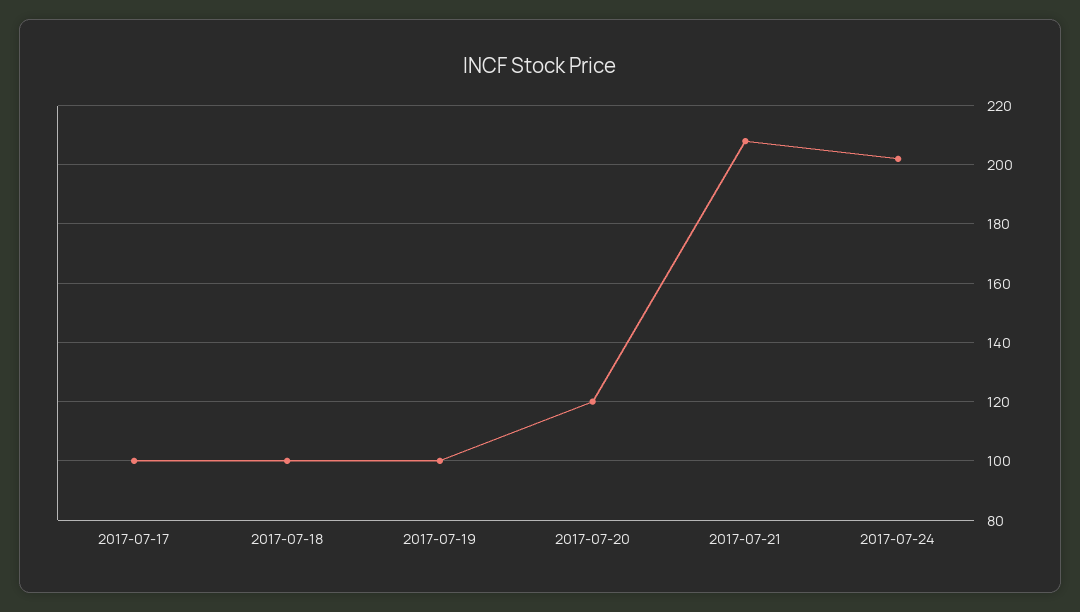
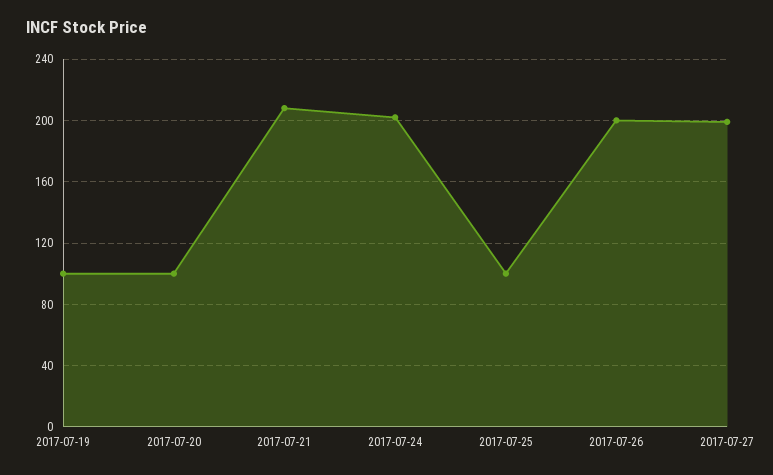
2017-07-17: 100 -> none
2017-07-18: 100 -> none
2017-07-20: 120 -> 100
2017-07-25: none -> 100
2017-07-26: none -> 200
2017-07-27: none -> 200

